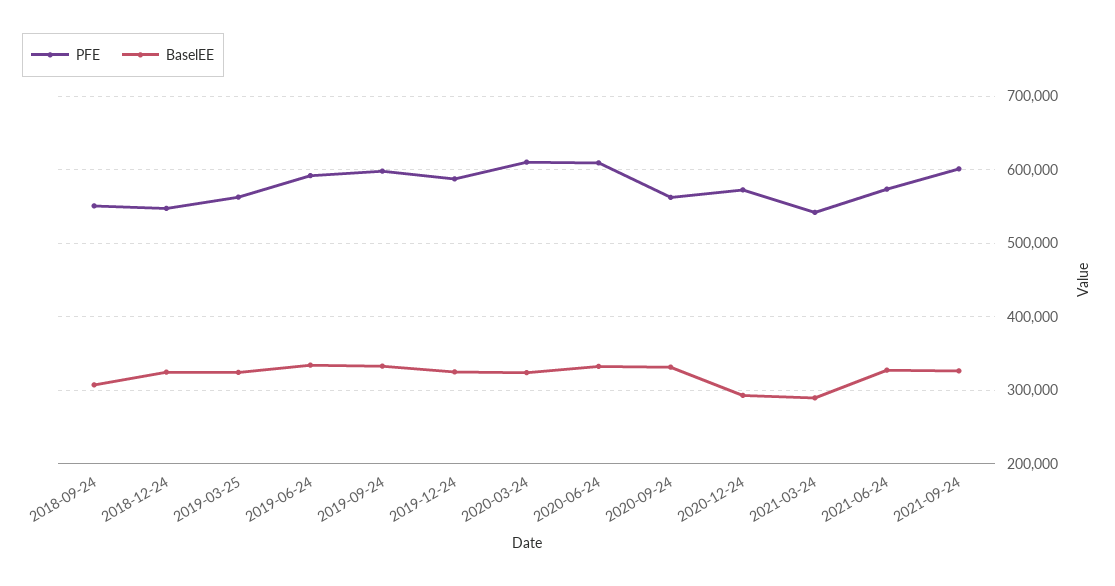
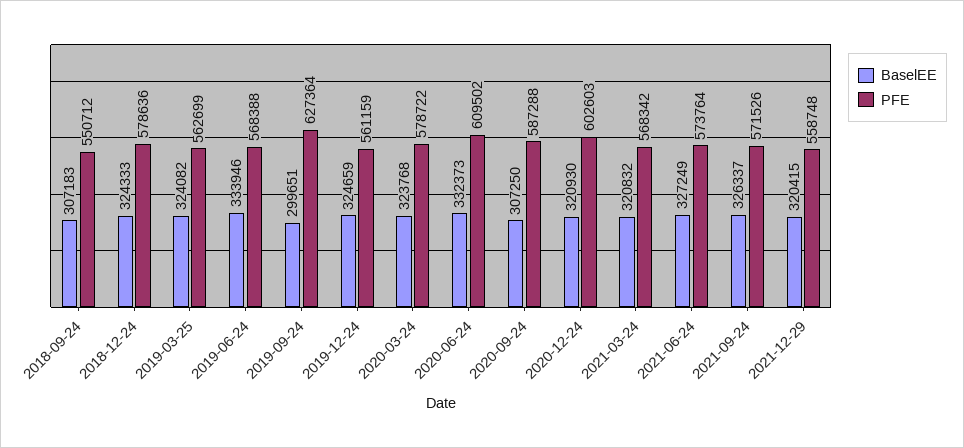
PFE, 2018-12-24: 550000 -> 578636
PFE, 2019-06-24: 590000 -> 568388
PFE, 2019-09-24: 600000 -> 627364
BaselEE, 2019-09-24: 330000 -> 299651
PFE, 2019-12-24: 590000 -> 561159
PFE, 2020-03-24: 610000 -> 578722
PFE, 2020-09-24: 560000 -> 587288
BaselEE, 2020-09-24: 330000 -> 307250
PFE, 2020-12-24: 570000 -> 602603
BaselEE, 2020-12-24: 290000 -> 320930
PFE, 2021-03-24: 540000 -> 568342
BaselEE, 2021-03-24: 290000 -> 320832
PFE, 2021-09-24: 600000 -> 571526
BaselEE, 2021-12-29: none -> 320415
PFE, 2021-12-29: none -> 558748

